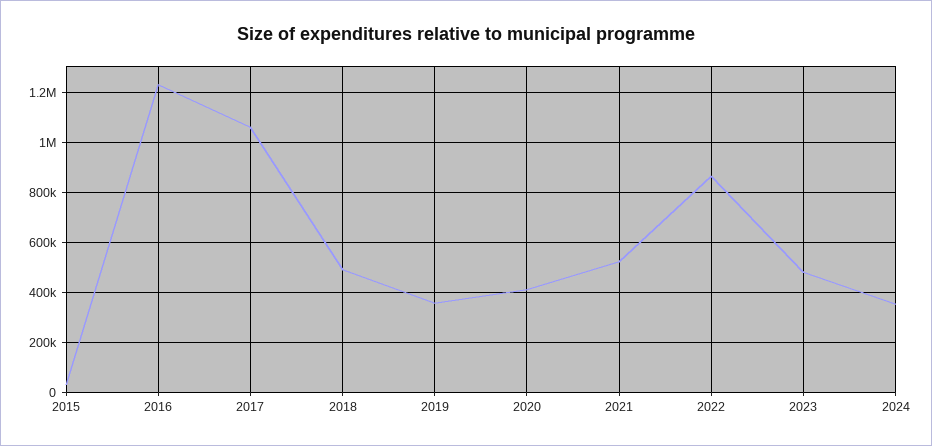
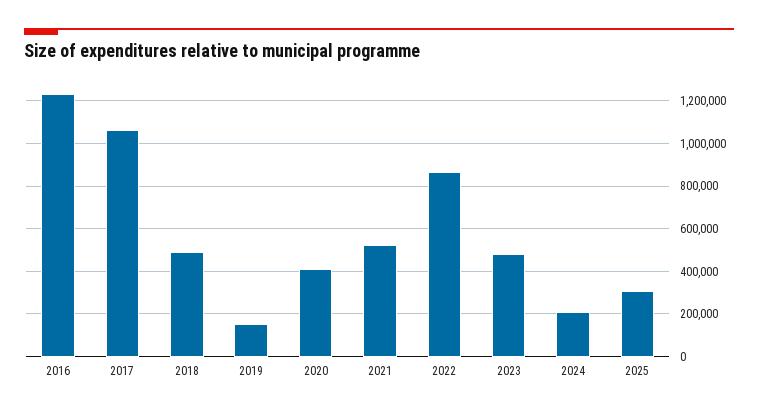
2015: 25000 -> none
2019: 350000 -> 150000
2024: 350000 -> 200000
2025: none -> 300000

